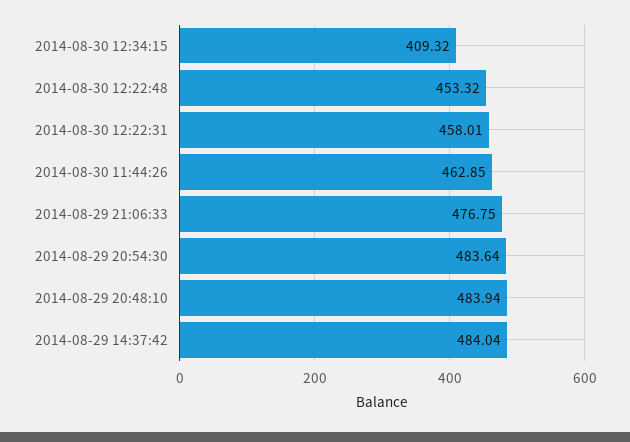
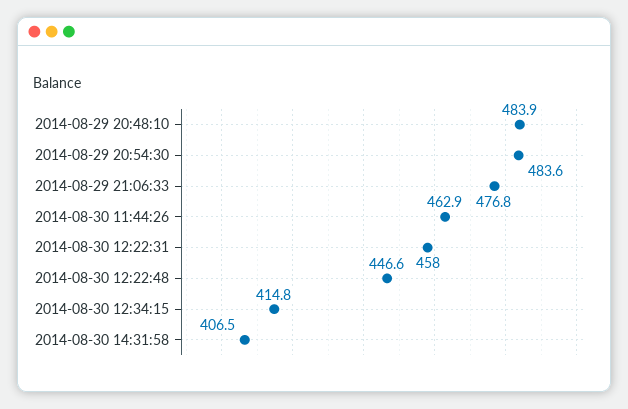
2014-08-30 12:34:15: 409.32 -> 414.8
2014-08-30 12:22:48: 453.32 -> 446.6
2014-08-29 14:37:42: 484.04 -> none
2014-08-30 14:31:58: none -> 406.5

